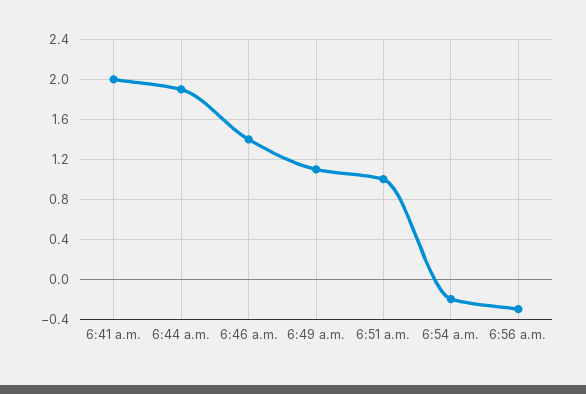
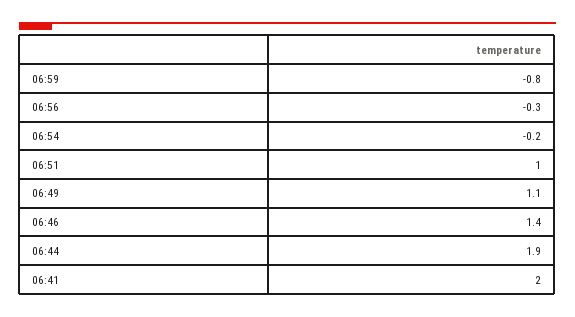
06:59: none -> -0.8

